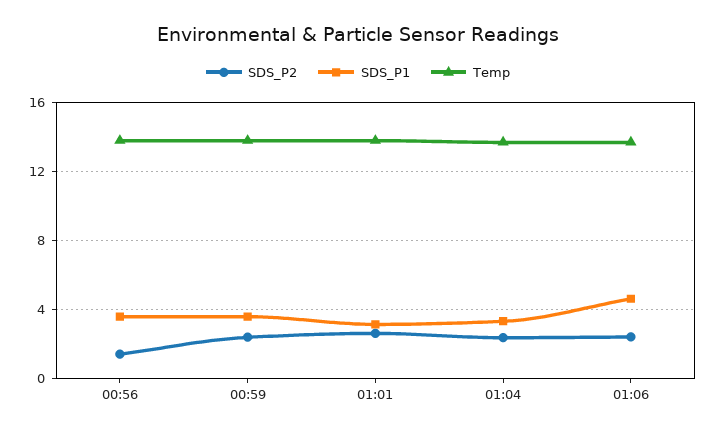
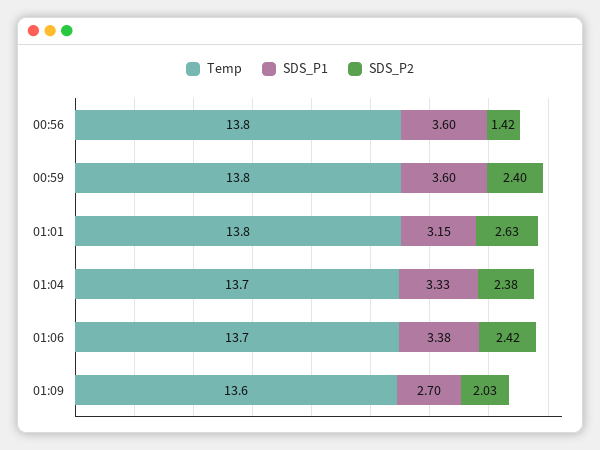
SDS_P1, 01:06: 4.5 -> 3.38
Temp, 01:09: none -> 13.6
SDS_P1, 01:09: none -> 2.7
SDS_P2, 01:09: none -> 2.03

